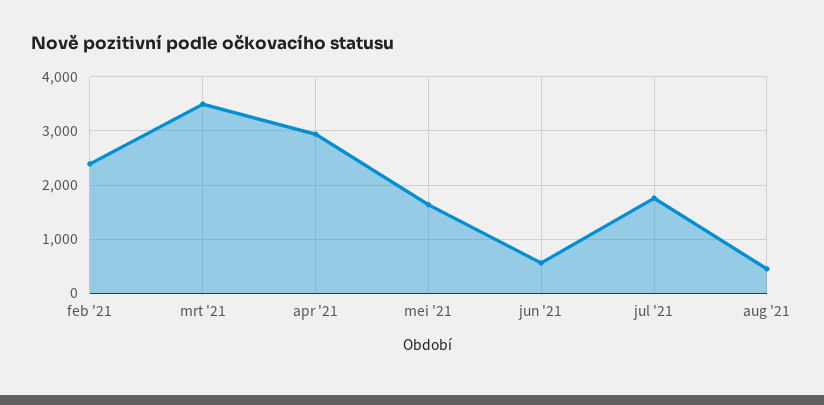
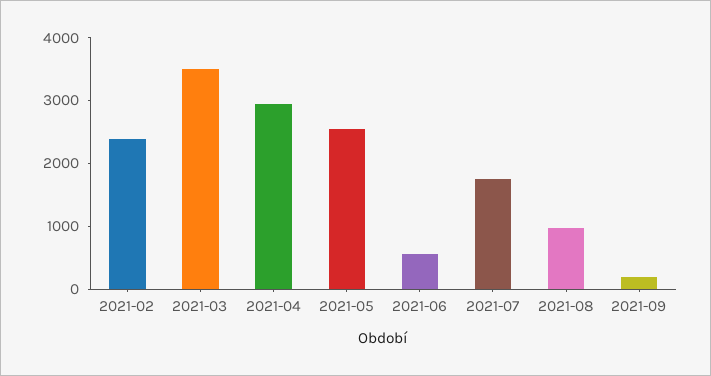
mei '21: 1600 -> 2600
aug '21: 400 -> 1000
2021-09: none -> 200

